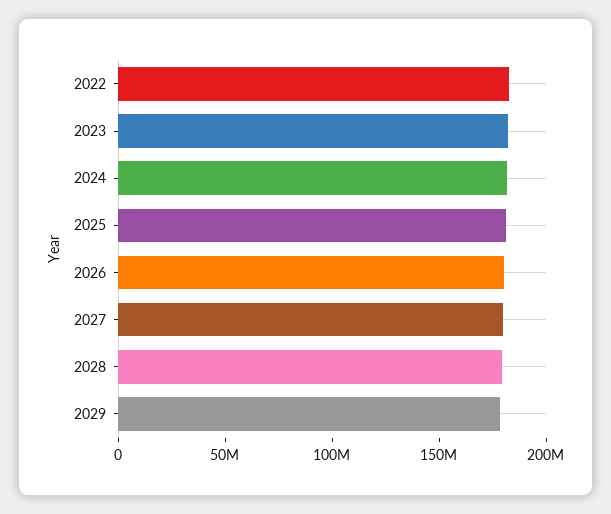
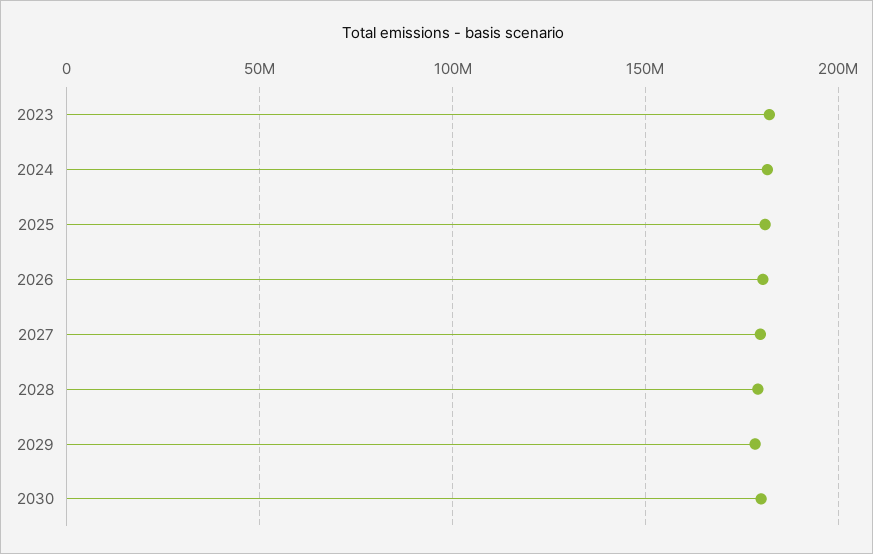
2022: 180000000 -> none
2030: none -> 180000000

